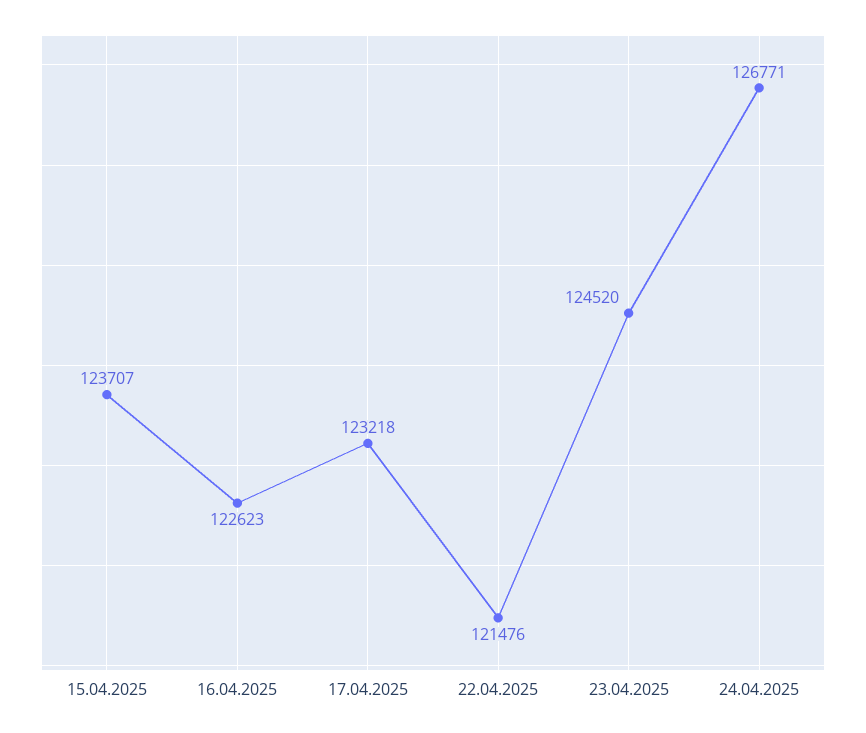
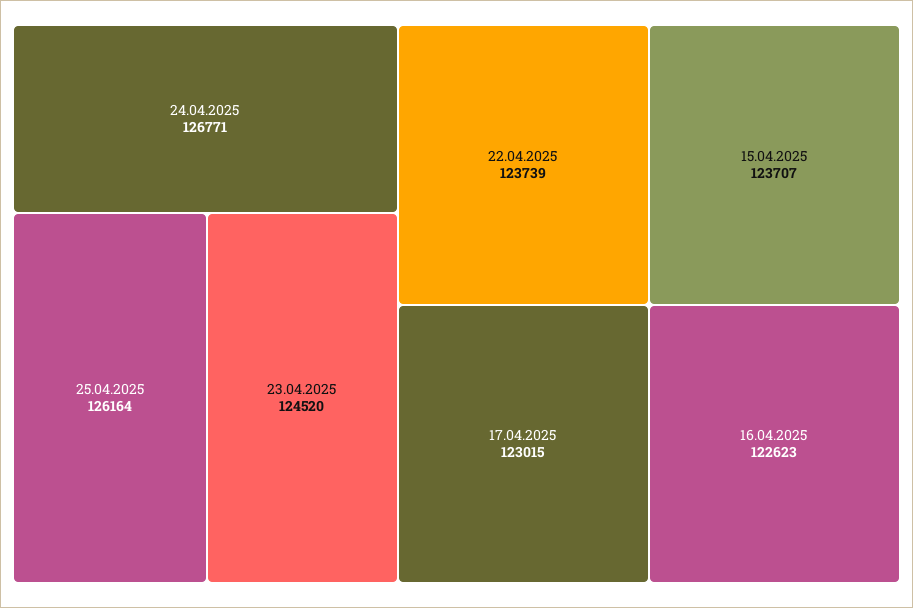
17.04.2025: 123218 -> 123015
22.04.2025: 121476 -> 123739
25.04.2025: none -> 126164

